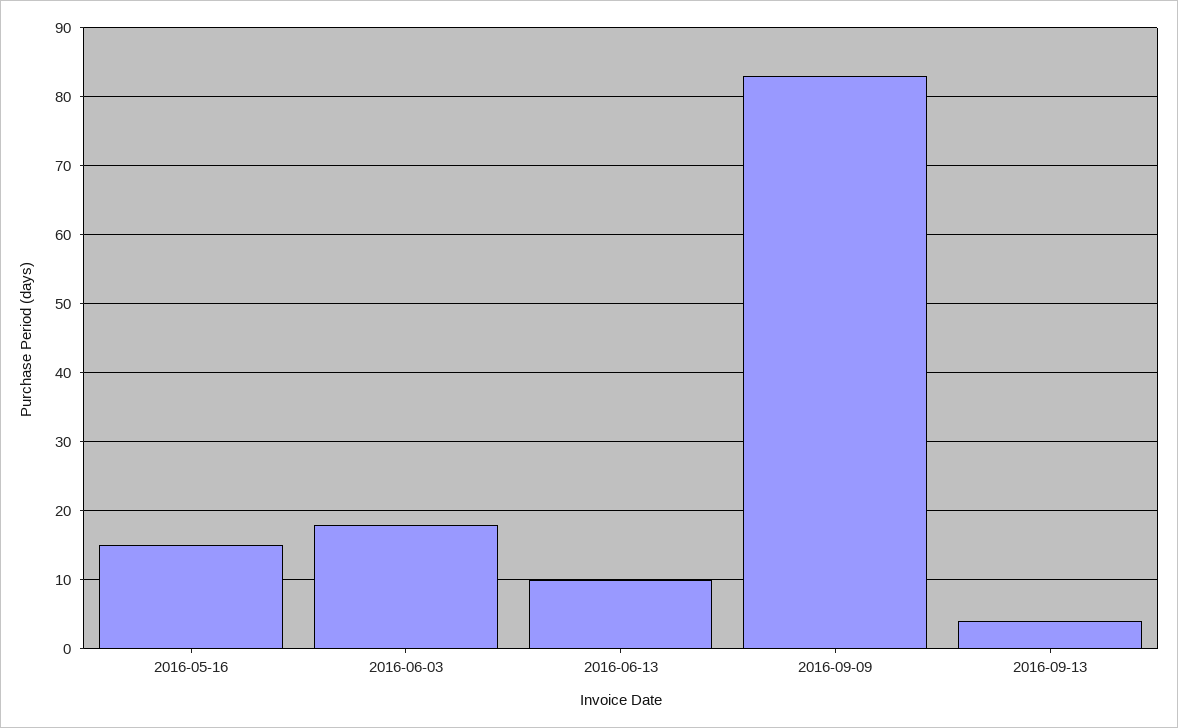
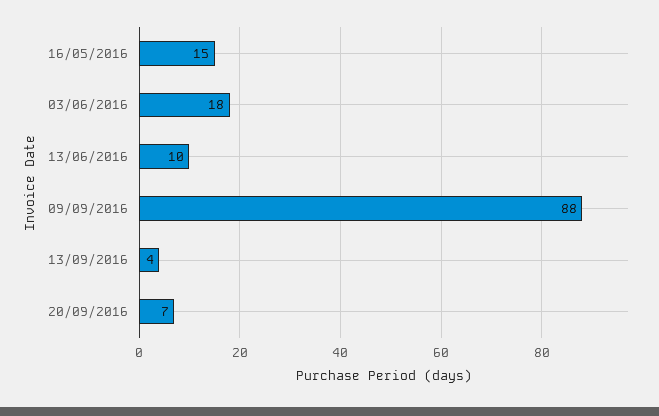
2016-09-09: 83 -> 88
20/09/2016: none -> 7

